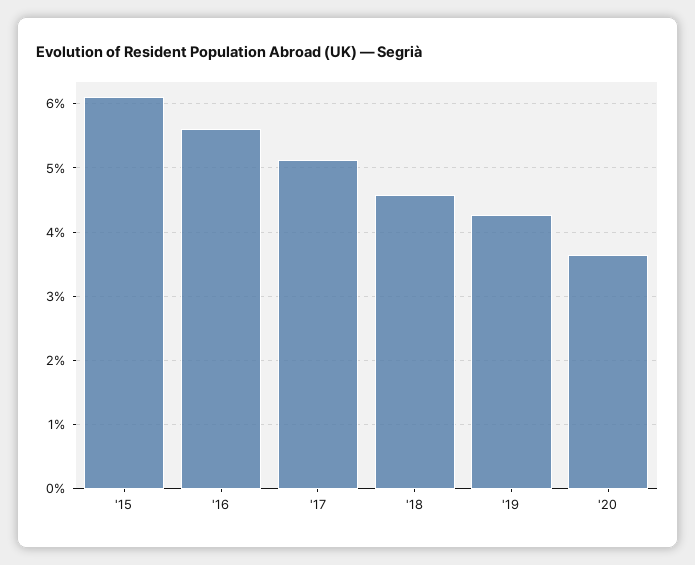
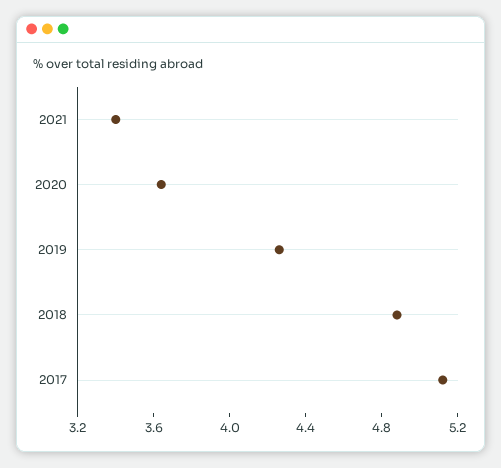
'15: 6.1 -> none
'16: 5.6 -> none
'18: 4.6 -> 4.9
2021: none -> 3.4

